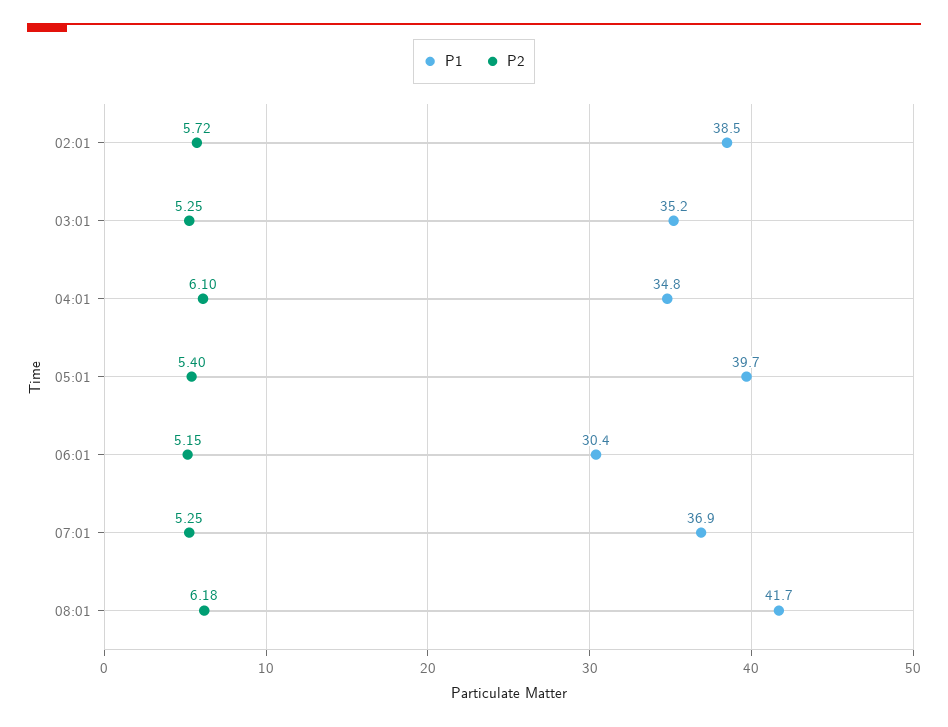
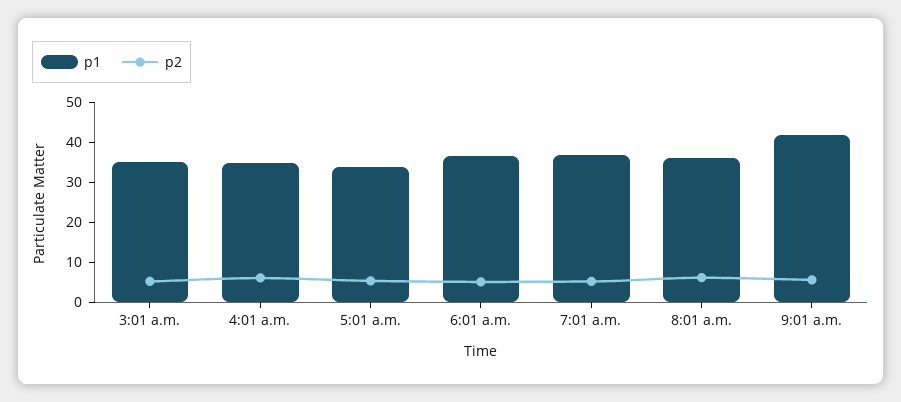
P1, 02:01: 38.5 -> none
P2, 02:01: 5.72 -> none
P1, 05:01: 39.7 -> 34
P1, 06:01: 30.4 -> 36
P1, 08:01: 41.7 -> 36
P1, 9:01 a.m.: none -> 42
P2, 9:01 a.m.: none -> 6

